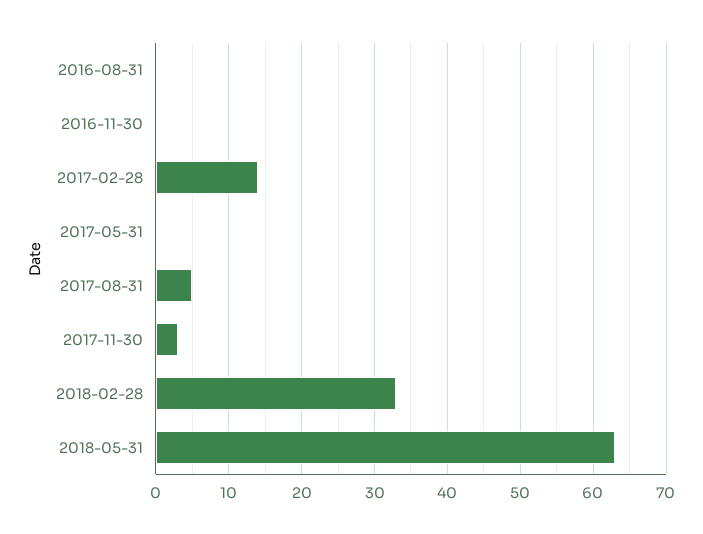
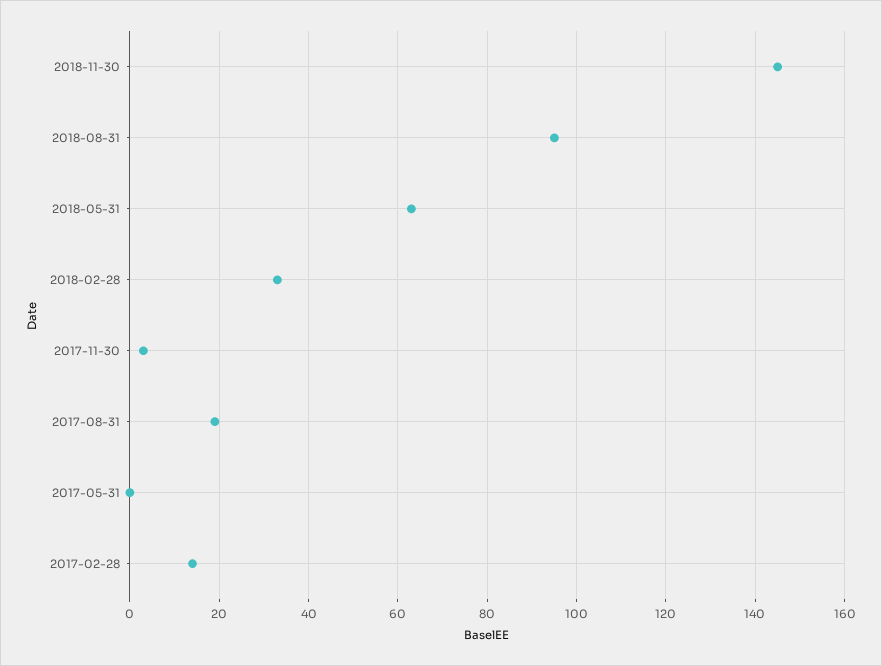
2016-08-31: 0 -> none
2016-11-30: 0 -> none
2017-08-31: 5 -> 20
2018-11-30: none -> 145
2018-08-31: none -> 95

